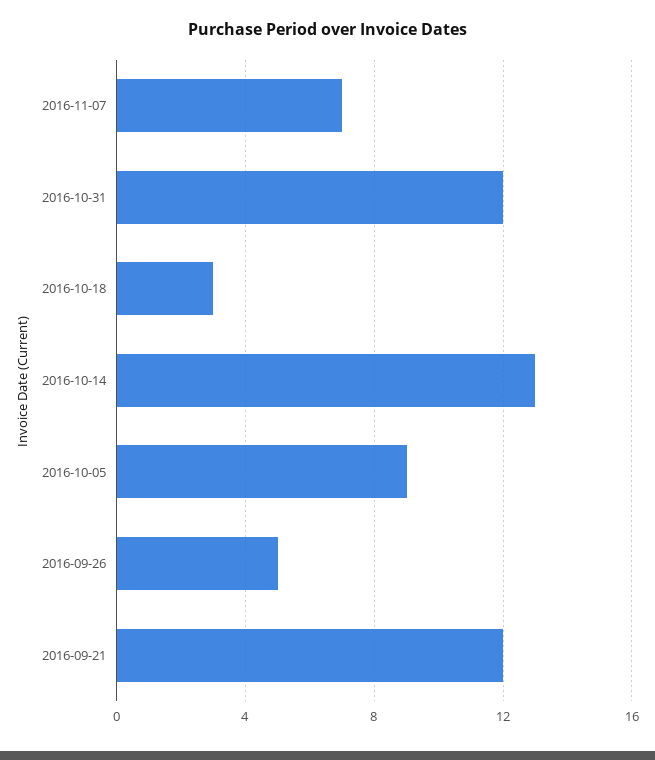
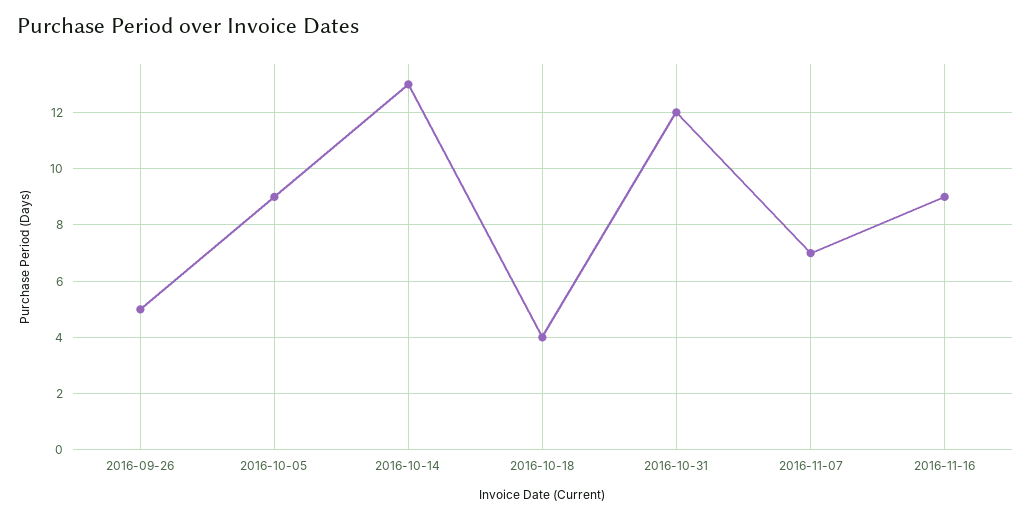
2016-10-18: 3 -> 4
2016-09-21: 12 -> none
2016-11-16: none -> 9

